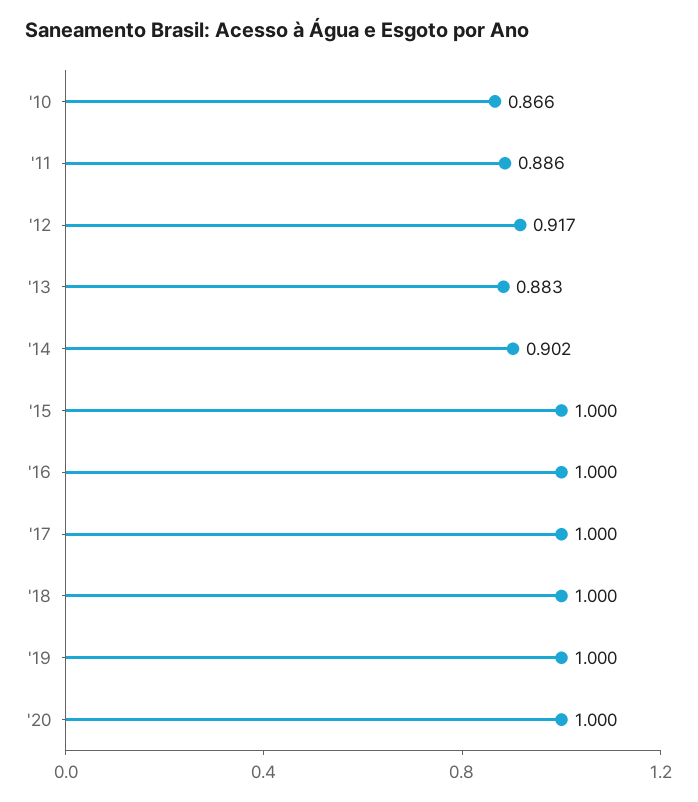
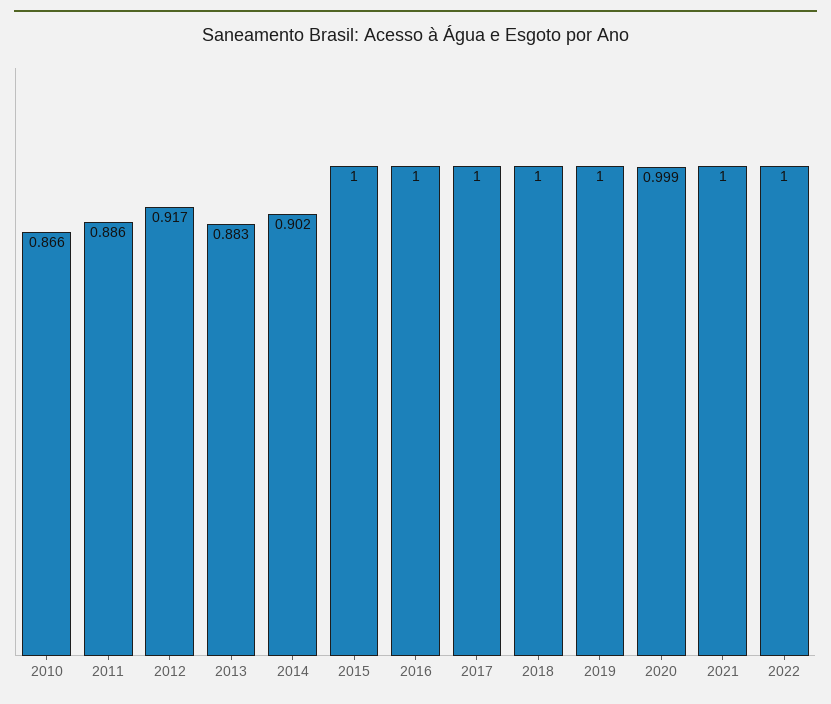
'20: 1 -> 0.999
2021: none -> 1
2022: none -> 1

